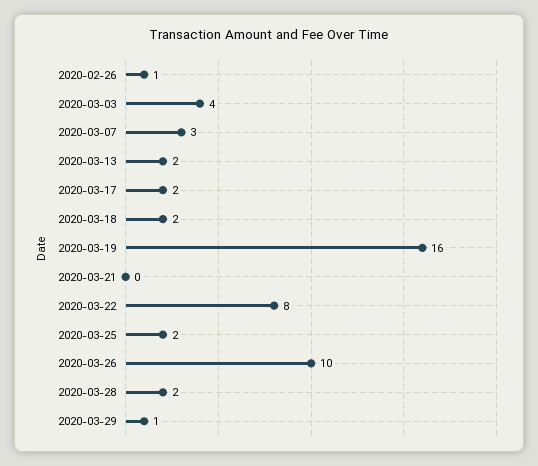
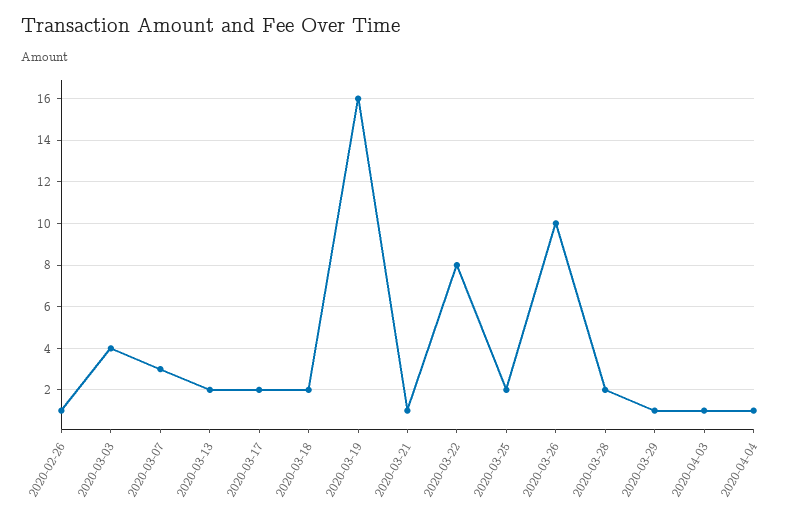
2020-03-21: 0 -> 1
2020-04-03: none -> 1
2020-04-04: none -> 1

